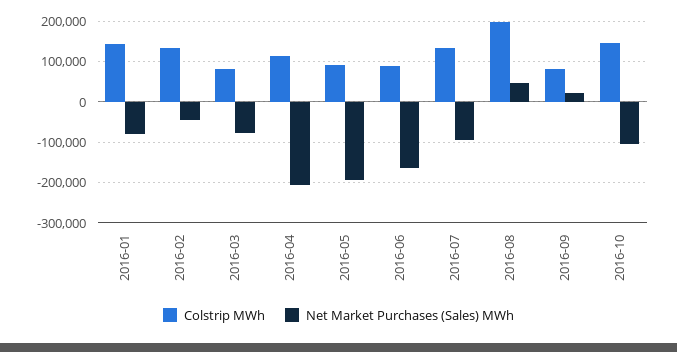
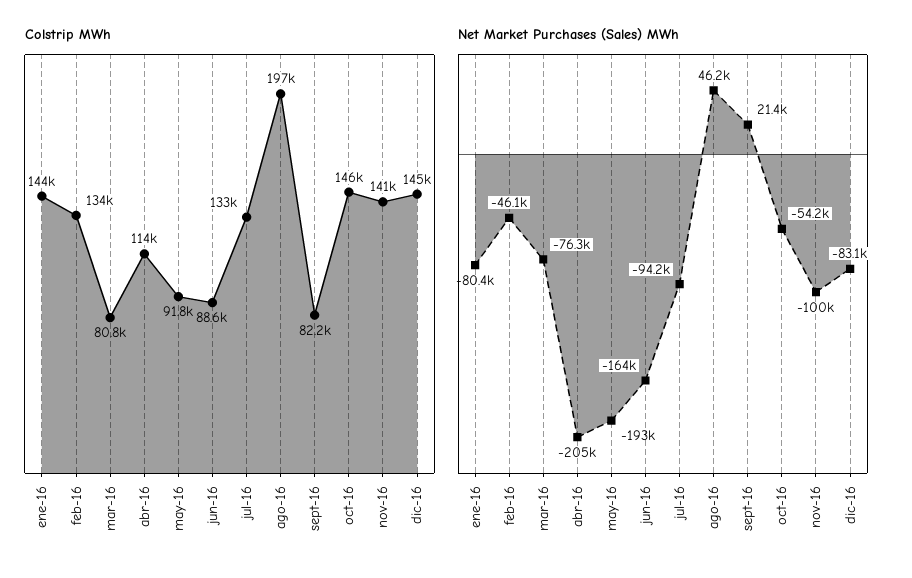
Net Market Purchases (Sales) MWh, 2016-10: -100000 -> -54200
Colstrip MWh, nov-16: none -> 141000
Colstrip MWh, dic-16: none -> 145000
Net Market Purchases (Sales) MWh, nov-16: none -> -100000
Net Market Purchases (Sales) MWh, dic-16: none -> -83100

